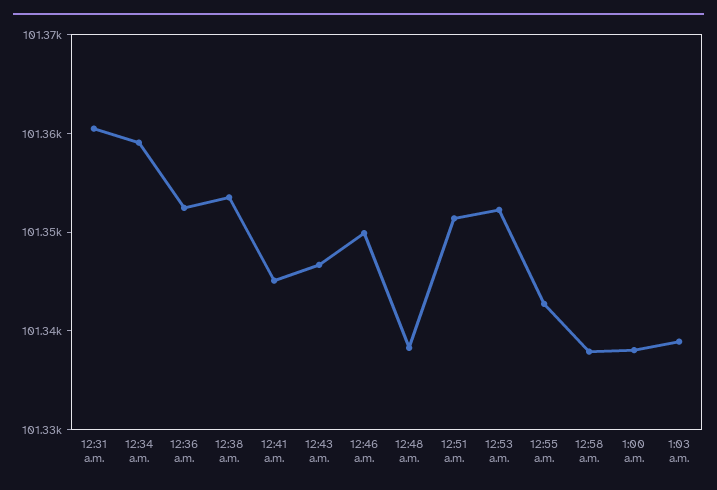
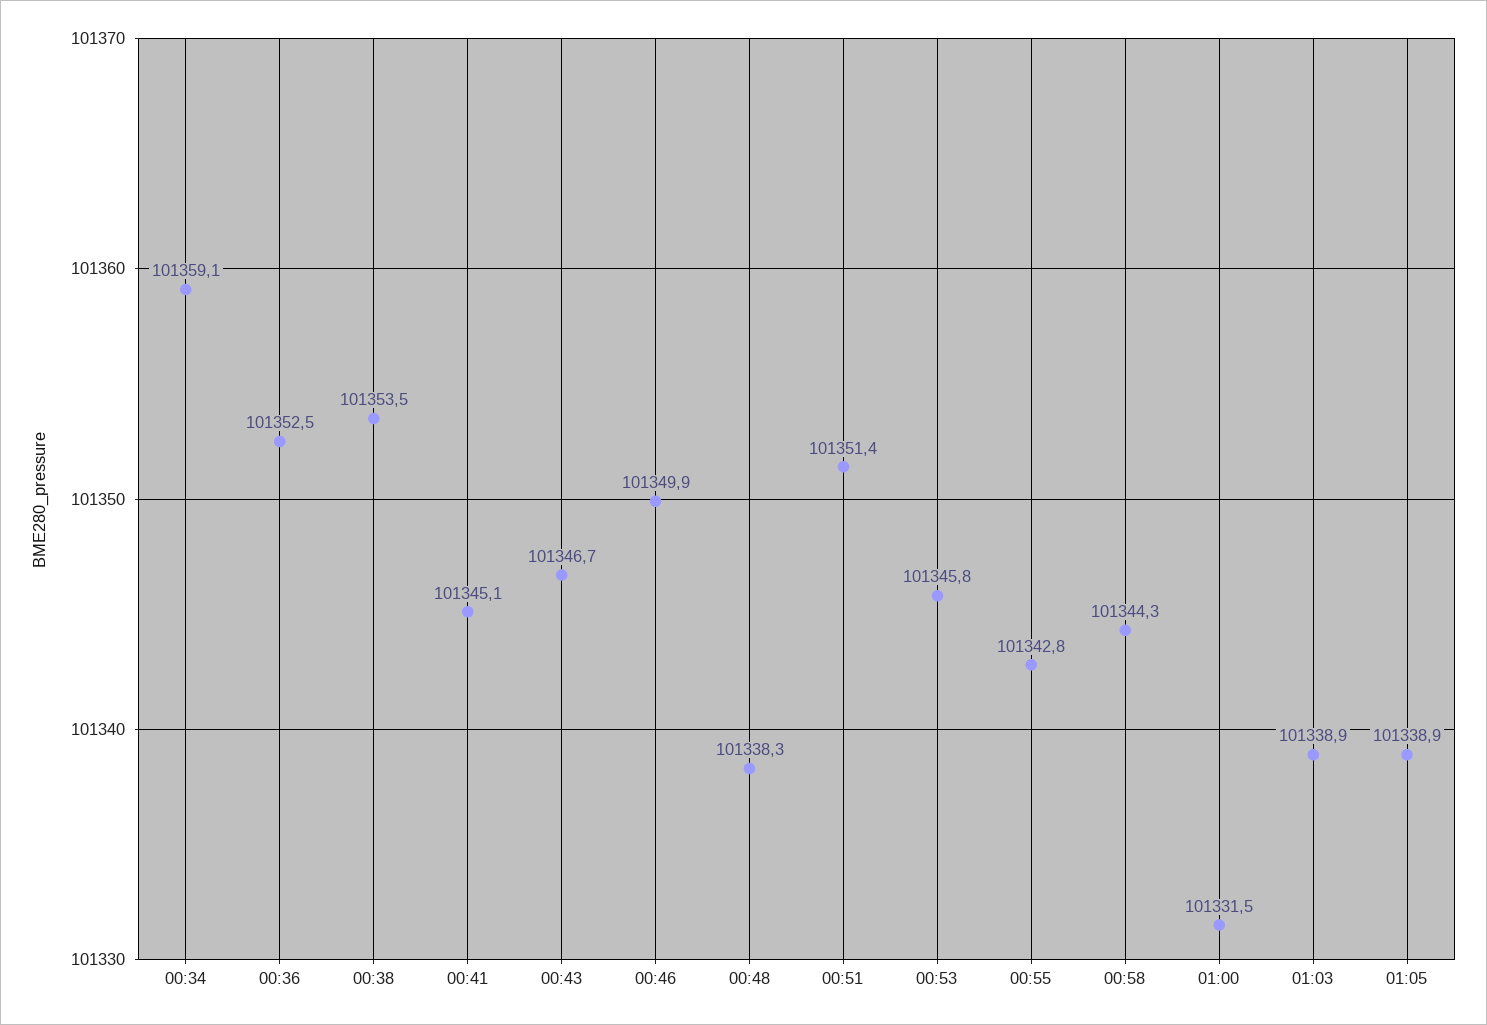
12:31 a.m.: 101360 -> none
12:53 a.m.: 101352 -> 101345.8
12:58 a.m.: 101338 -> 101344.3
1:00 a.m.: 101338 -> 101331.5
01:05: none -> 101338.9

